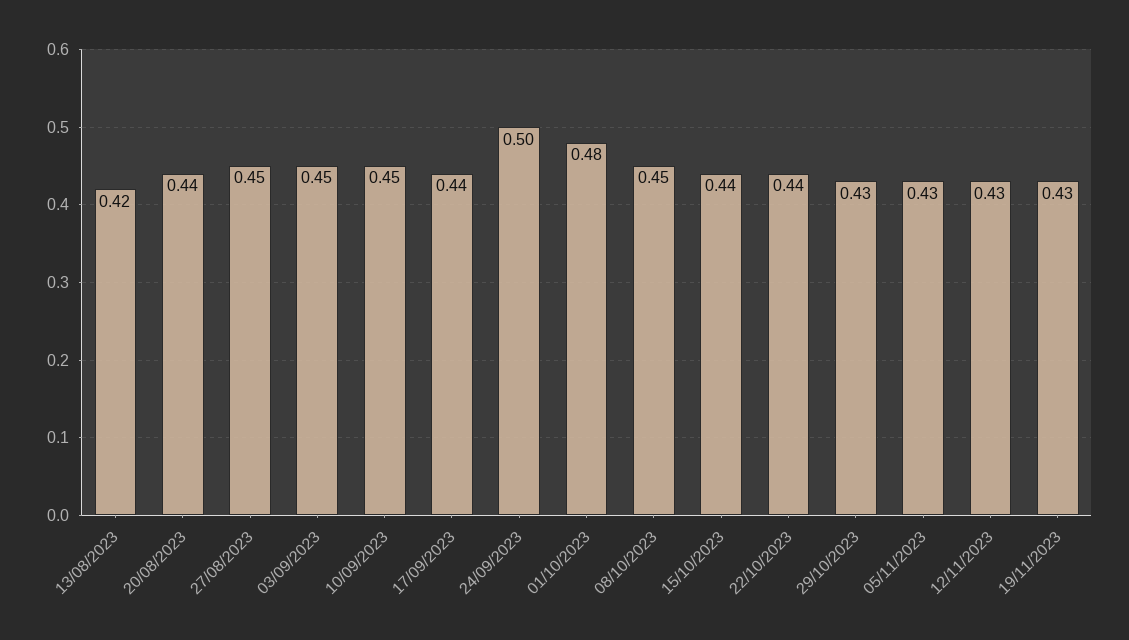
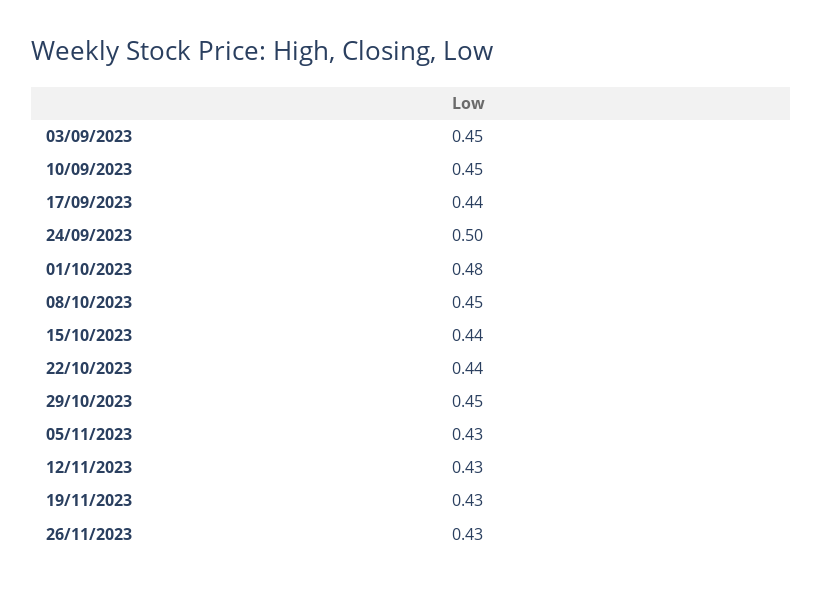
13/08/2023: 0.42 -> none
20/08/2023: 0.44 -> none
27/08/2023: 0.45 -> none
29/10/2023: 0.43 -> 0.45
26/11/2023: none -> 0.43

